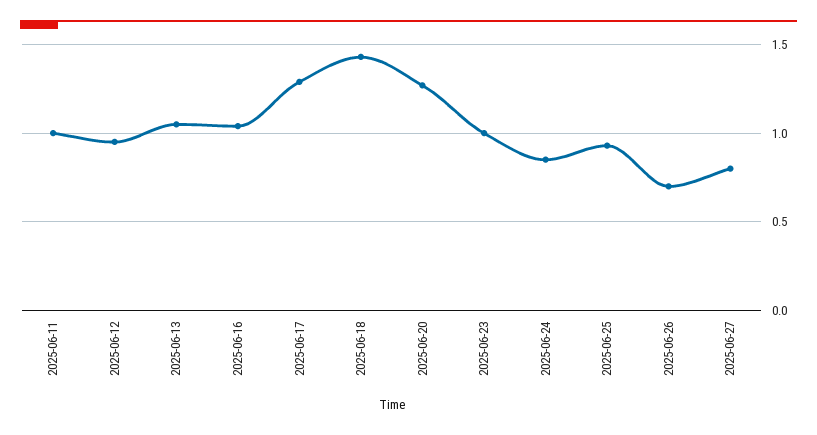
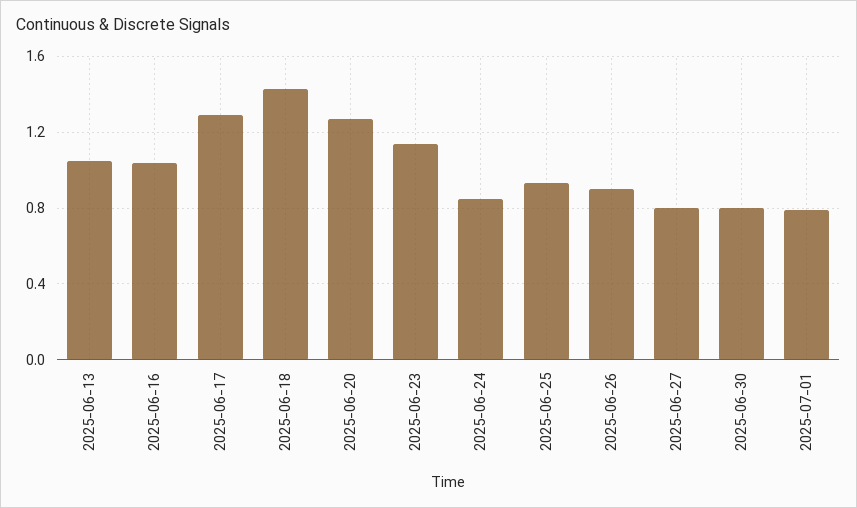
2025-06-11: 1 -> none
2025-06-12: 0.95 -> none
2025-06-23: 1 -> 1.15
2025-06-26: 0.7 -> 0.9
2025-06-30: none -> 0.8
2025-07-01: none -> 0.8

